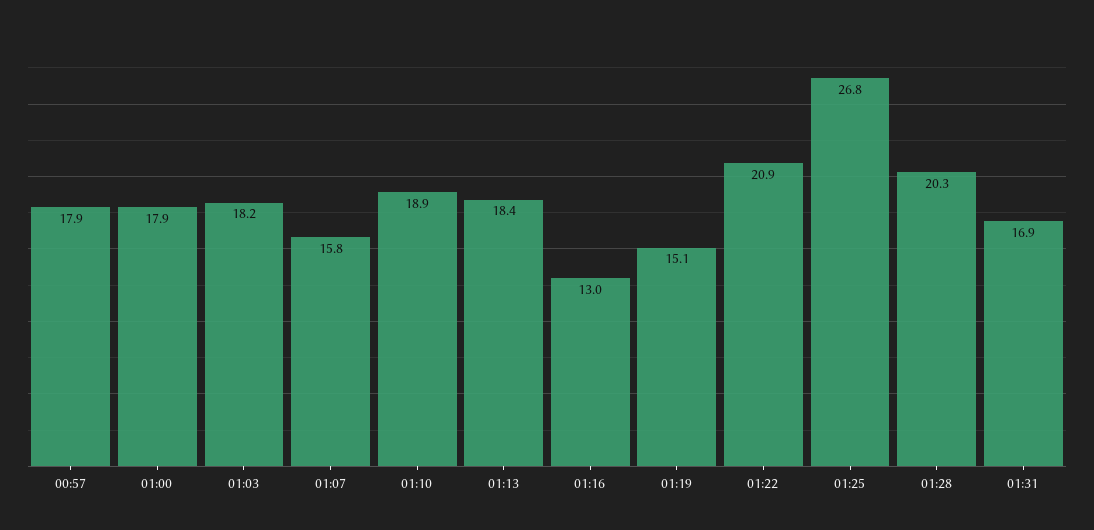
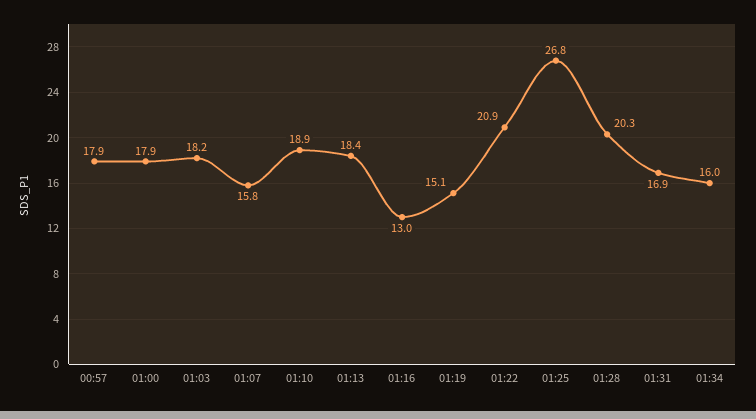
01:34: none -> 16

